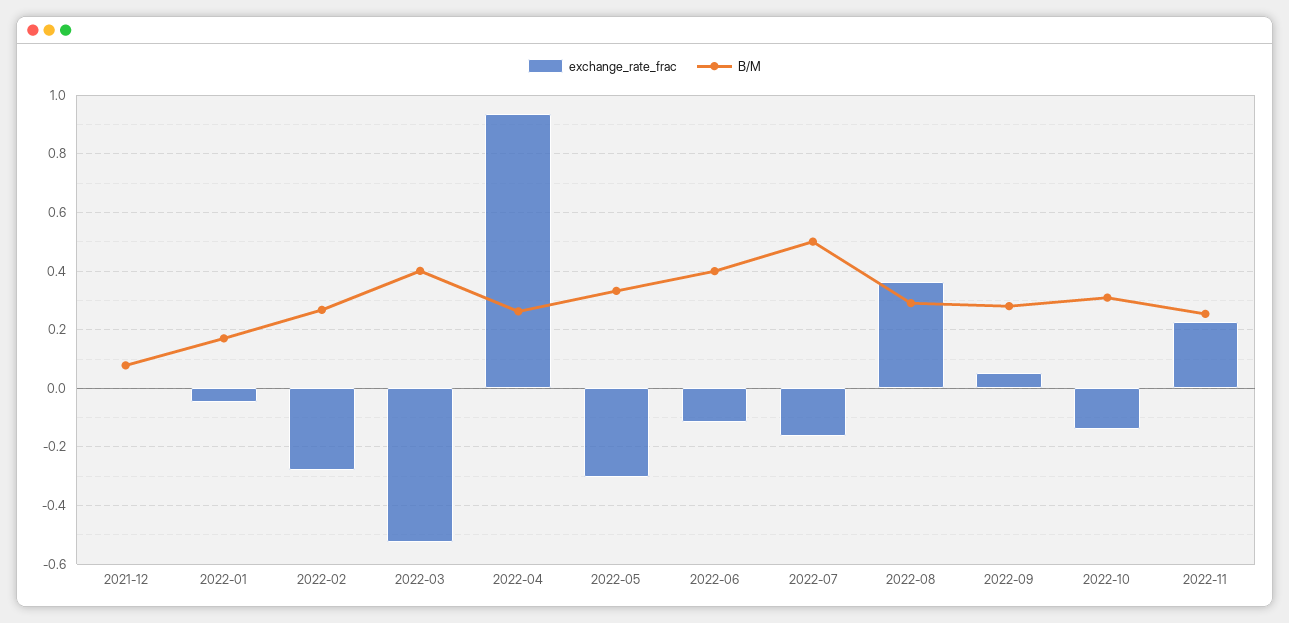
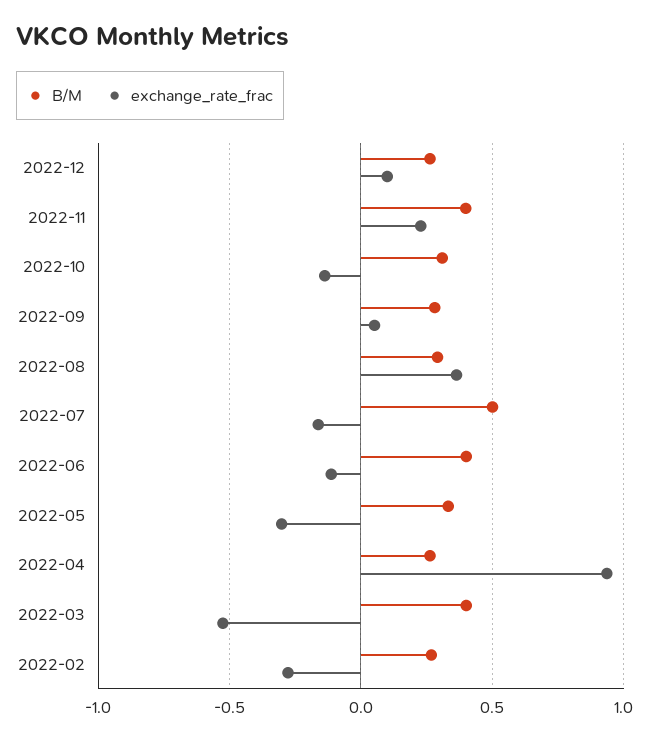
exchange_rate_frac, 2021-12: 0 -> none
B/M, 2021-12: 0.075 -> none
exchange_rate_frac, 2022-01: -0.05 -> none
B/M, 2022-01: 0.175 -> none
B/M, 2022-11: 0.25 -> 0.4
B/M, 2022-12: none -> 0.25
exchange_rate_frac, 2022-12: none -> 0.1

